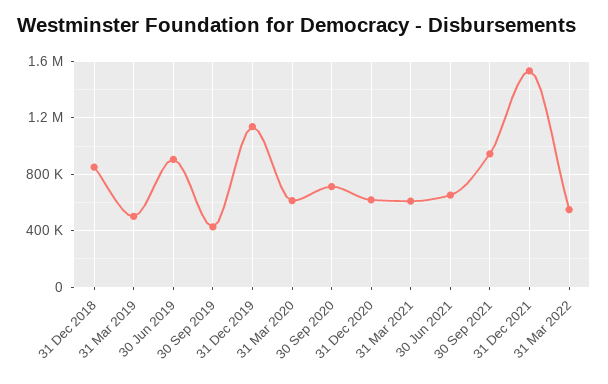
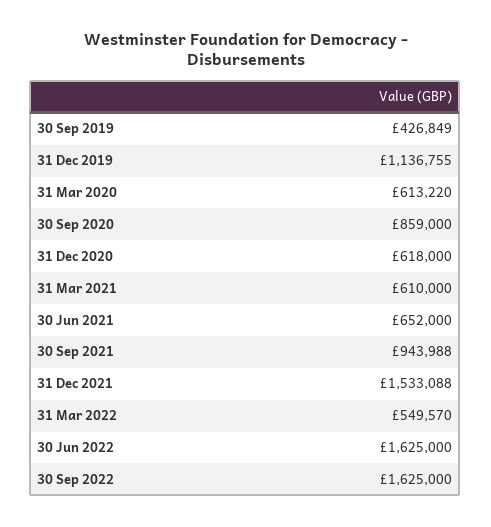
31 Dec 2018: 850000 -> none
31 Mar 2019: 500000 -> none
30 Jun 2019: 900000 -> none
30 Sep 2020: 700000 -> 859000
30 Jun 2022: none -> 1625000
30 Sep 2022: none -> 1625000

